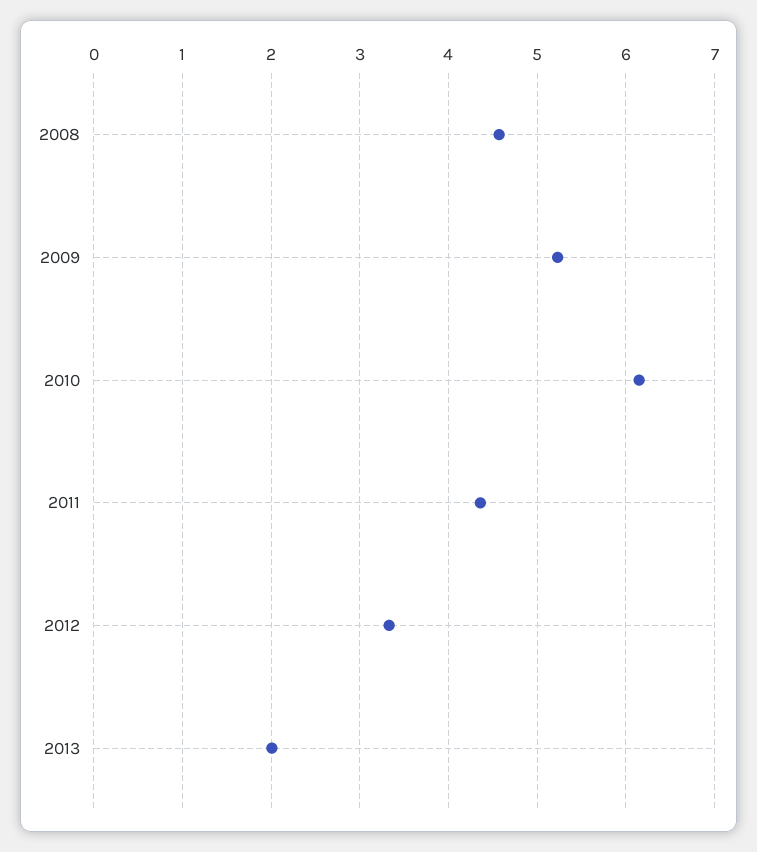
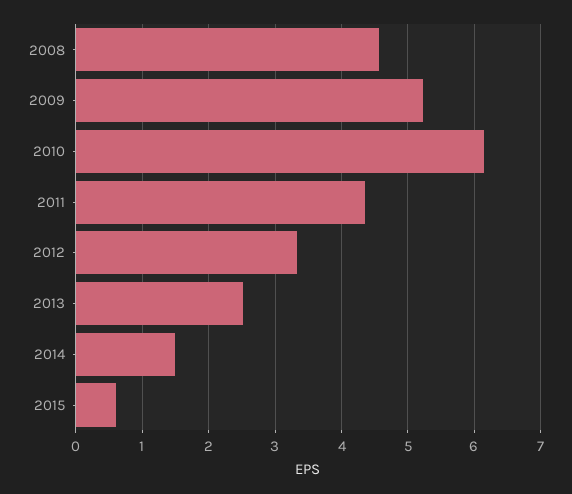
2013: 2 -> 2.5
2014: none -> 1.5
2015: none -> 0.6

